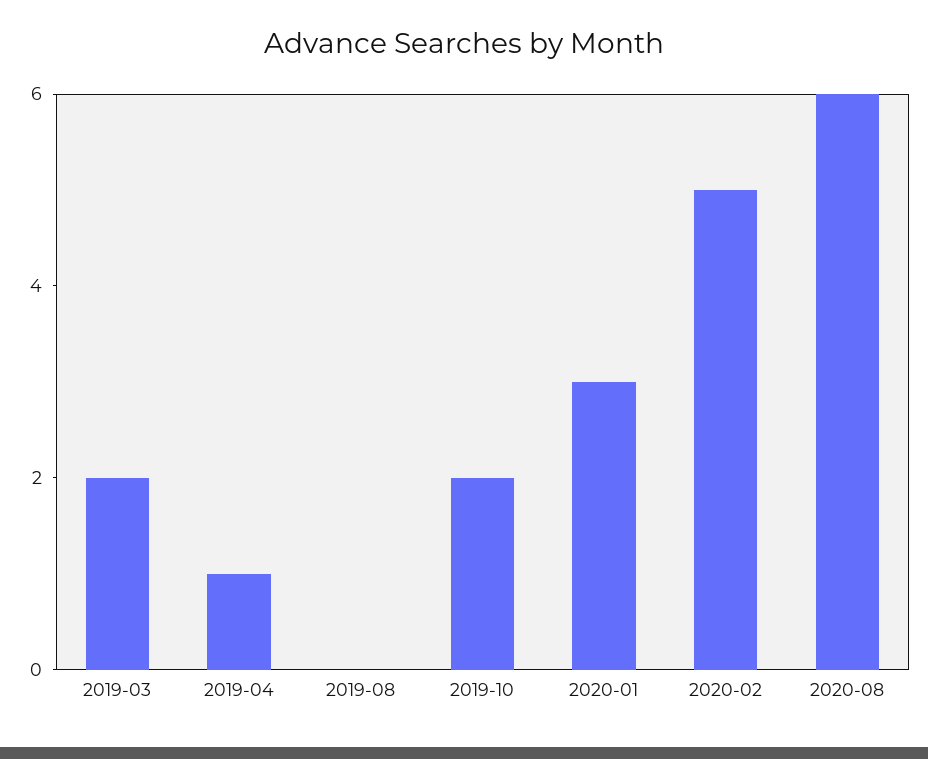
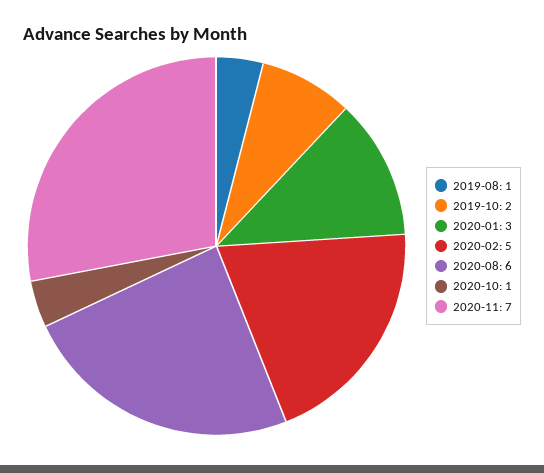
2019-03: 2 -> none
2019-04: 1 -> none
2019-08: 0 -> 1
2020-10: none -> 1
2020-11: none -> 7

